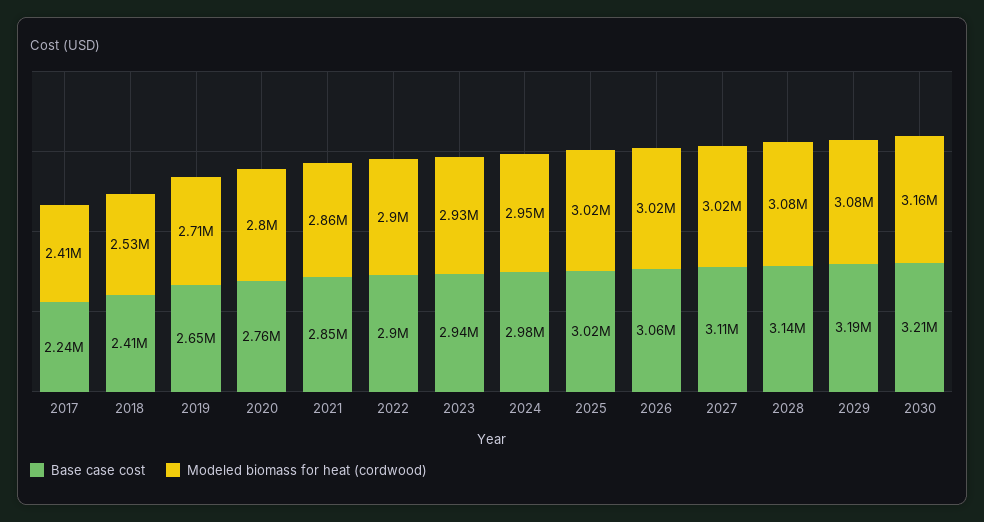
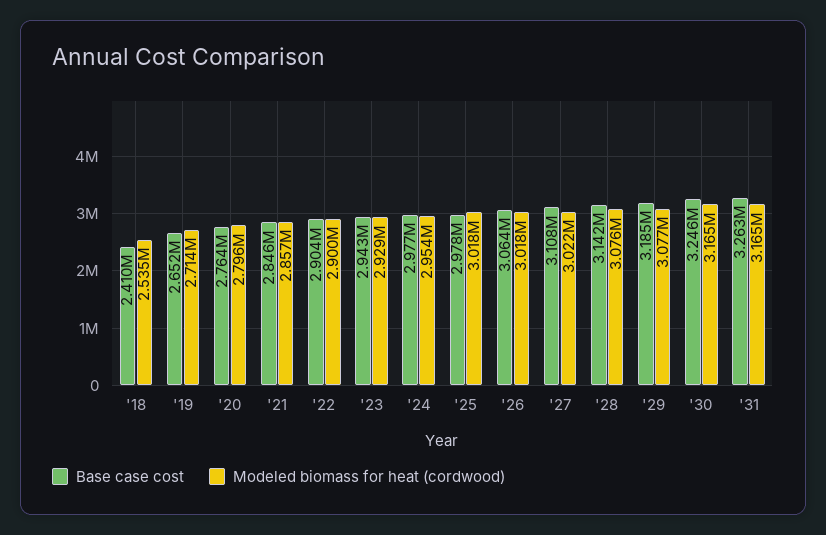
Base case cost, 2017: 2240000 -> none
Modeled biomass for heat (cordwood), 2017: 2410000 -> none
Base case cost, 2025: 3020000 -> 2978000
Base case cost, 2030: 3210000 -> 3246000
Base case cost, '31: none -> 3263000
Modeled biomass for heat (cordwood), '31: none -> 3165000

